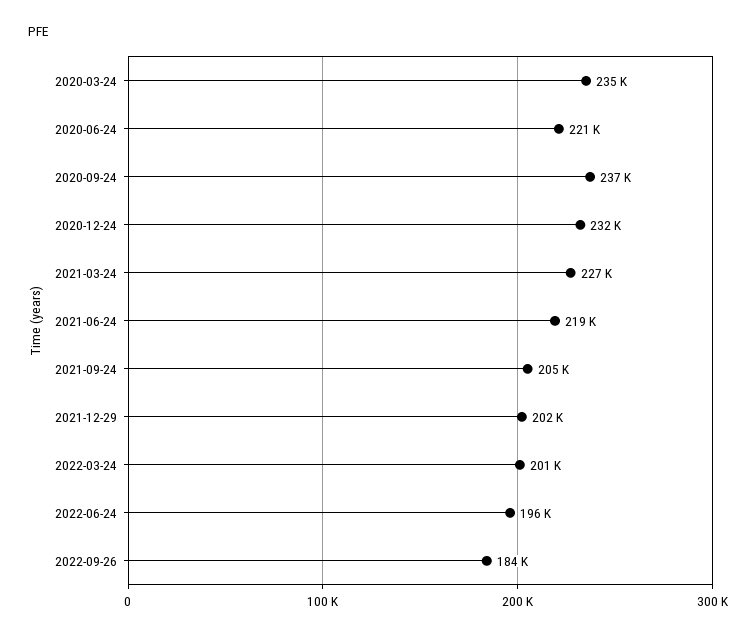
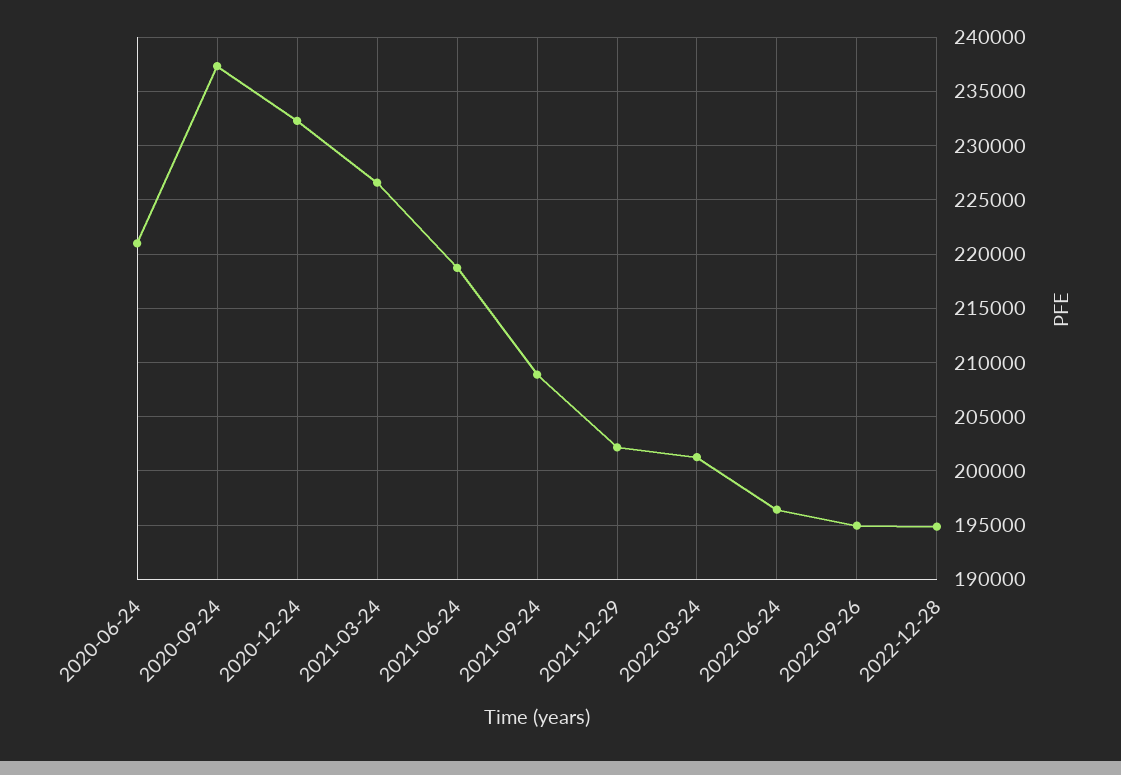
2020-03-24: 235000 -> none
2021-09-24: 205000 -> 209000
2022-09-26: 184000 -> 195000
2022-12-28: none -> 195000

